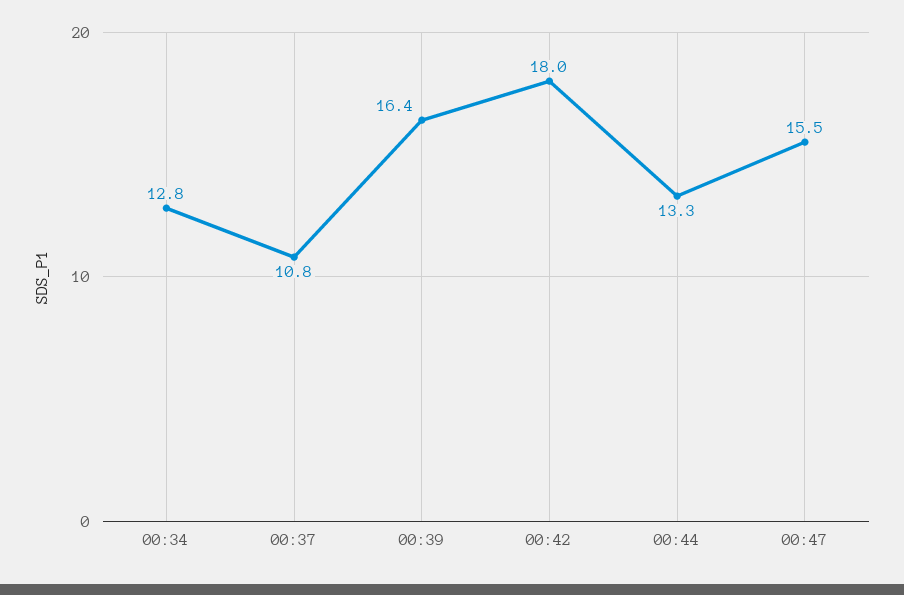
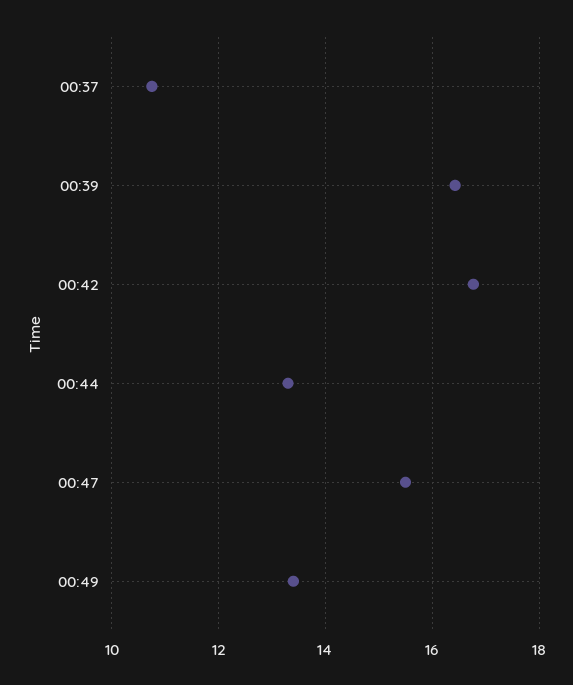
00:34: 12.8 -> none
00:42: 18 -> 16.8
00:49: none -> 13.4

